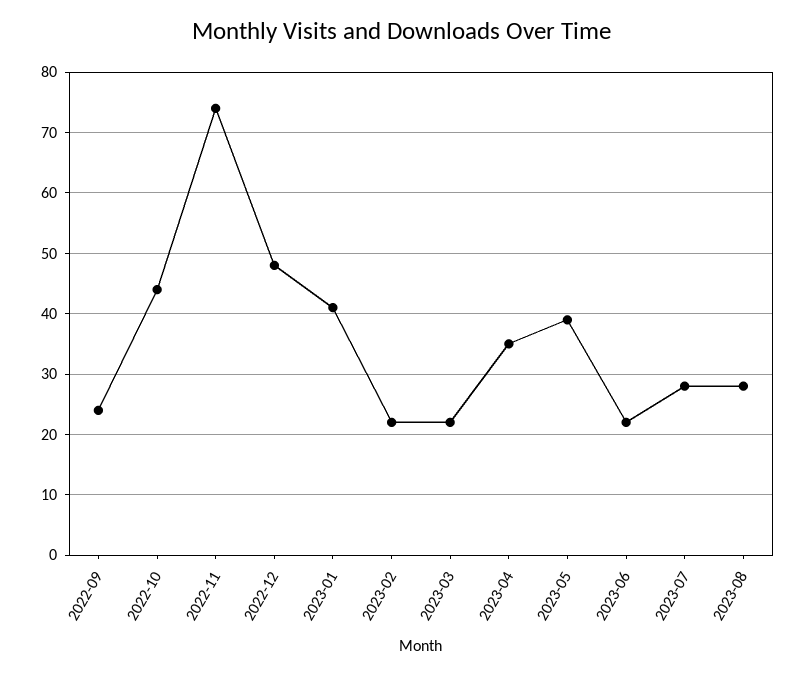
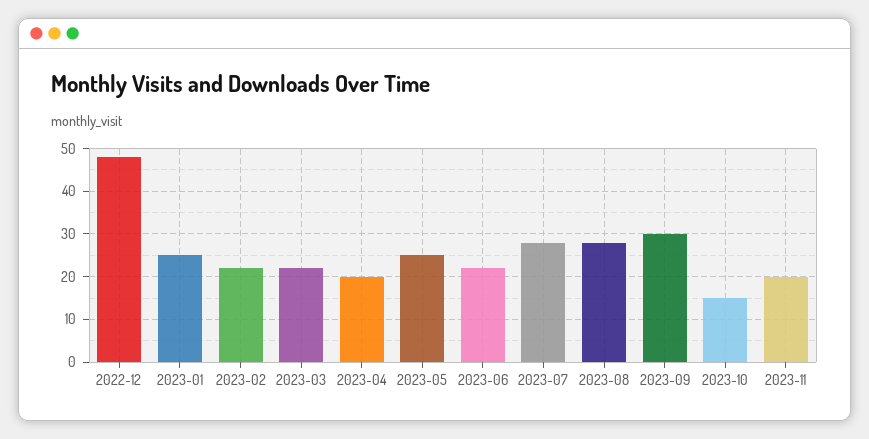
2022-09: 24 -> none
2022-10: 44 -> none
2022-11: 74 -> none
2023-01: 41 -> 25
2023-04: 35 -> 20
2023-05: 39 -> 25
2023-09: none -> 30
2023-10: none -> 15
2023-11: none -> 20

